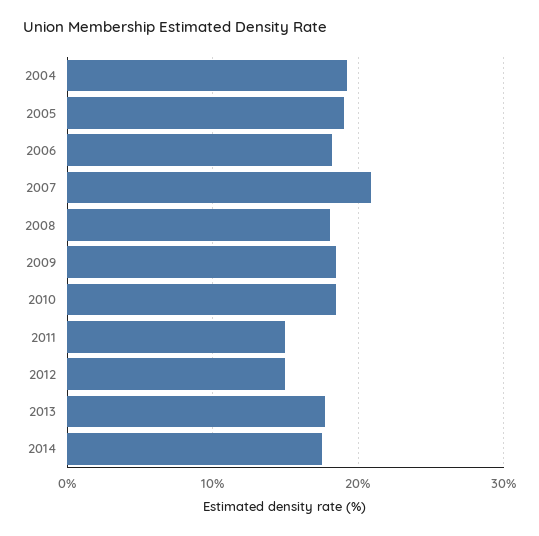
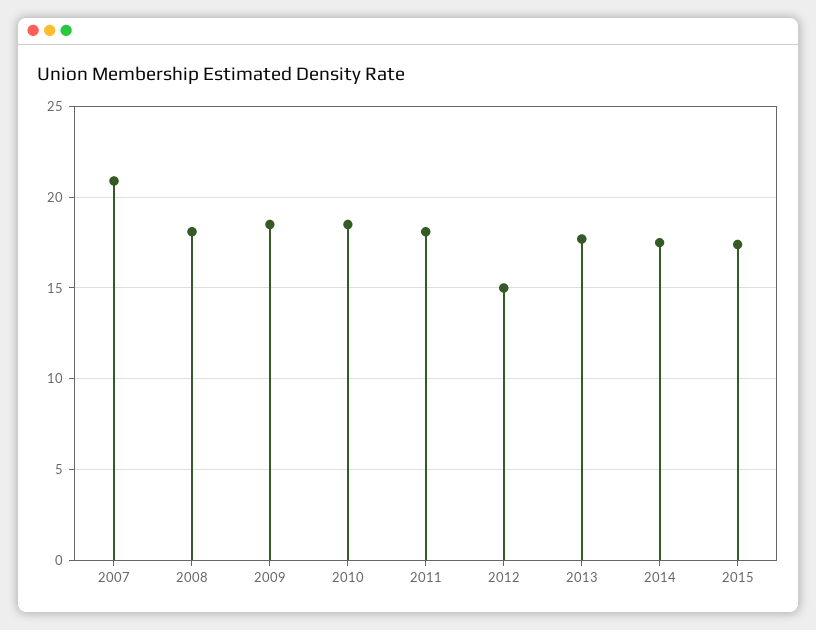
2004: 19 -> none
2005: 19 -> none
2006: 18 -> none
2011: 15 -> 18
2015: none -> 17.5

